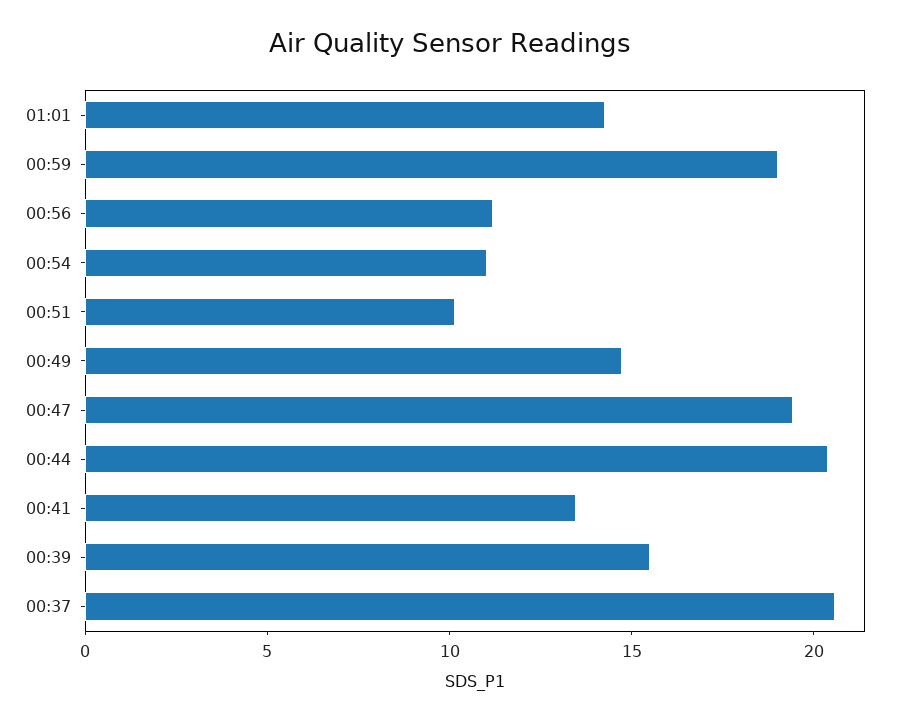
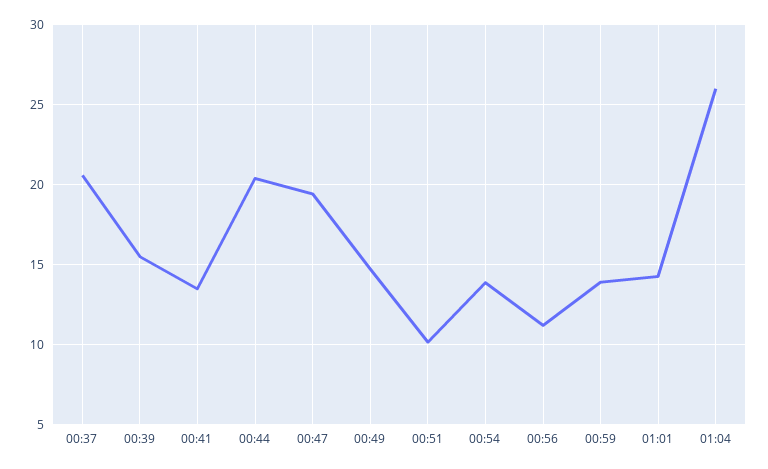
00:59: 19 -> 14
00:54: 11 -> 14
01:04: none -> 26

